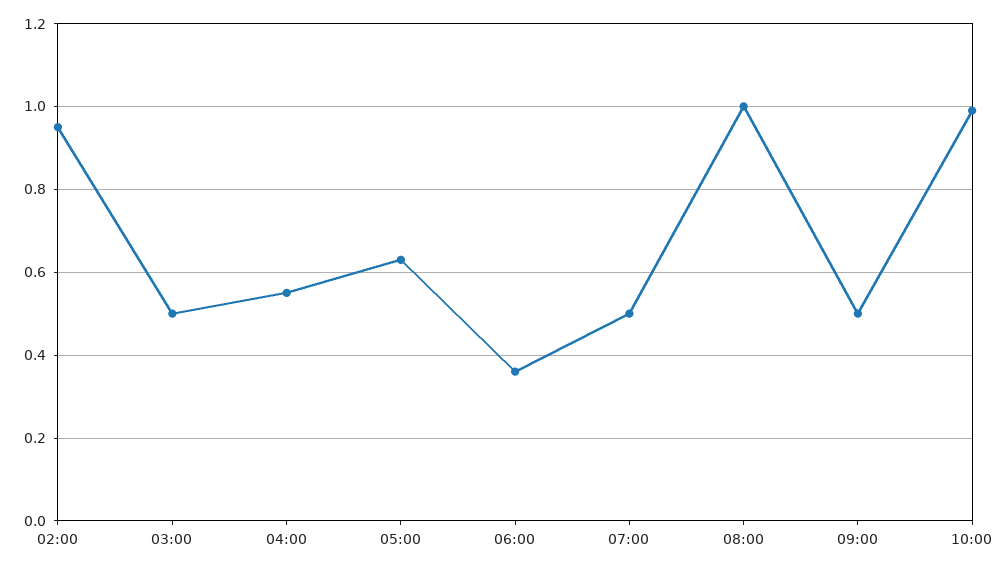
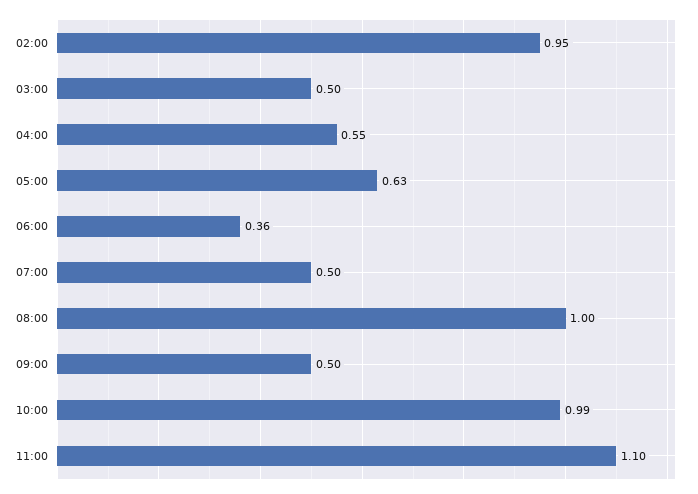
11:00: none -> 1.1

